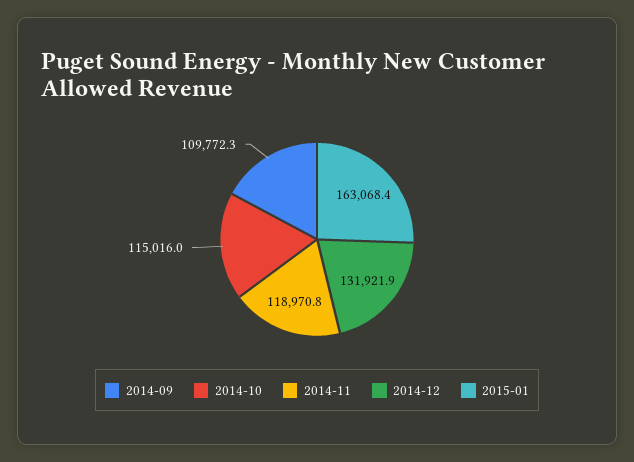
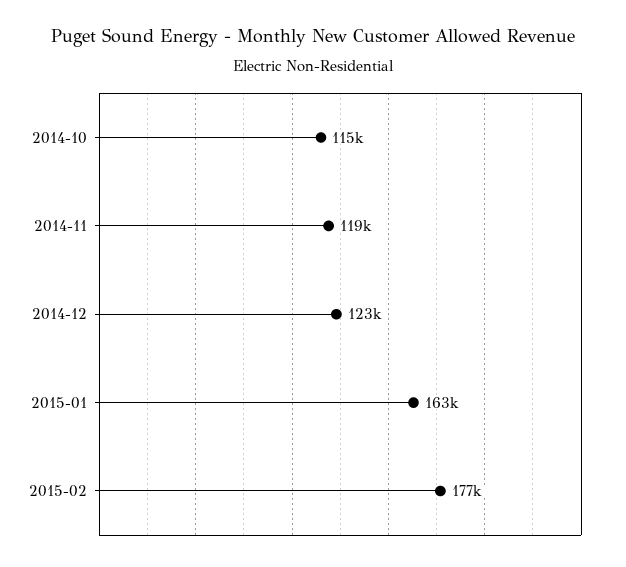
2014-09: 109772.3 -> none
2014-12: 131921.9 -> 123000
2015-02: none -> 177000

